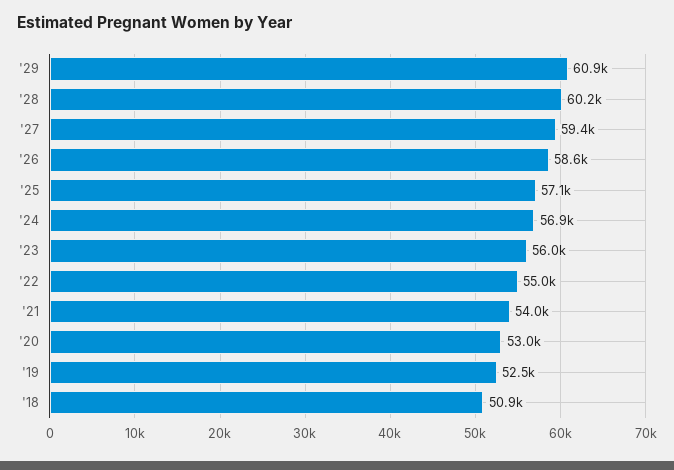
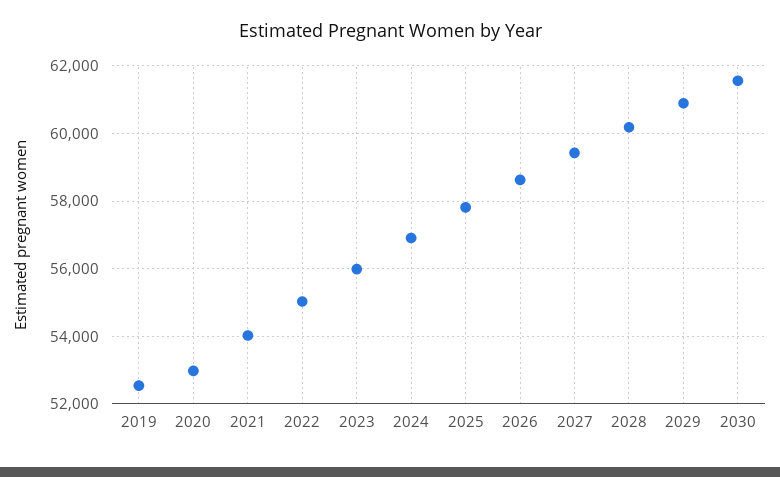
'25: 57100 -> 57800
'18: 50900 -> none
2030: none -> 61600

